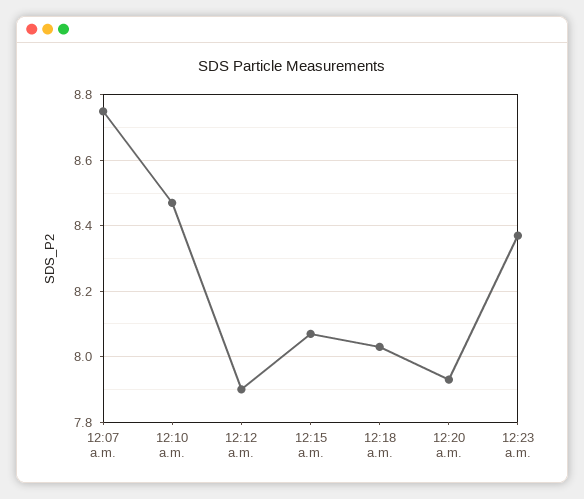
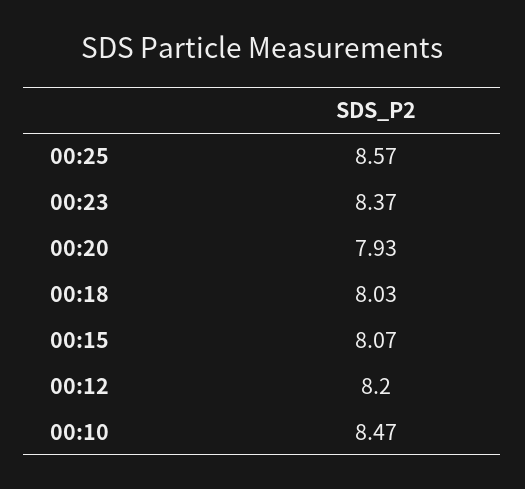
12:07 a.m.: 8.75 -> none
12:12 a.m.: 7.9 -> 8.2
00:25: none -> 8.57

